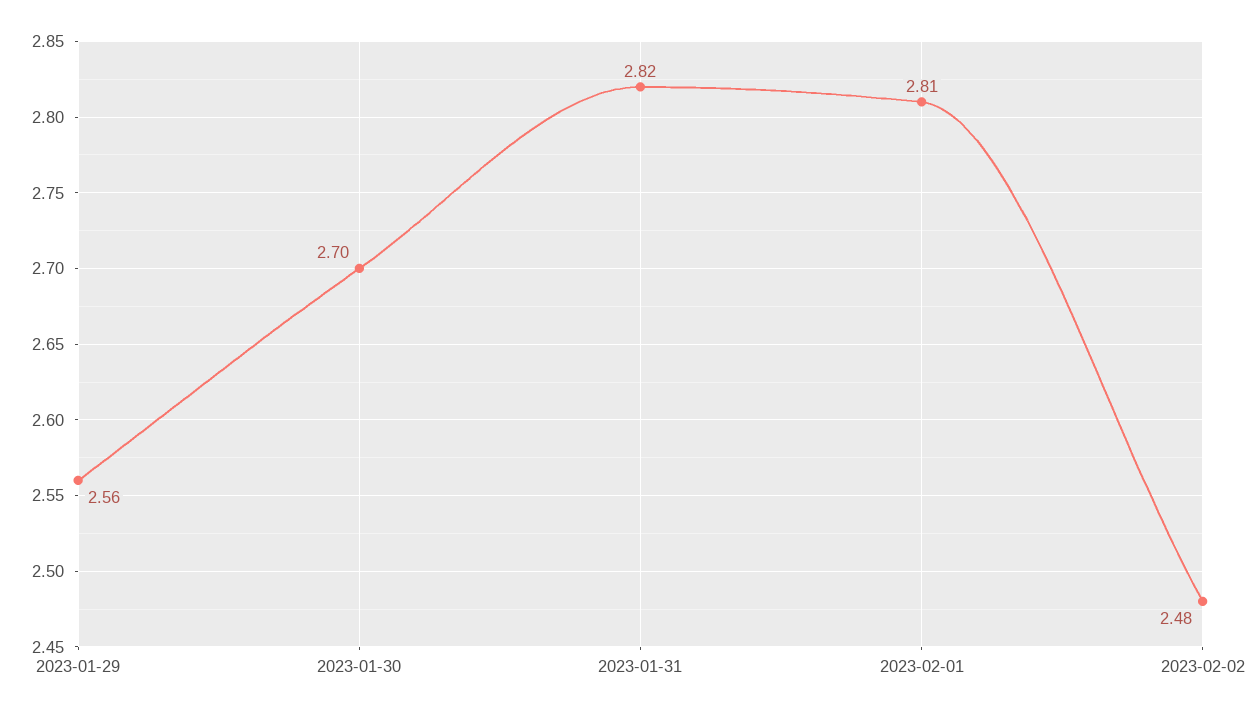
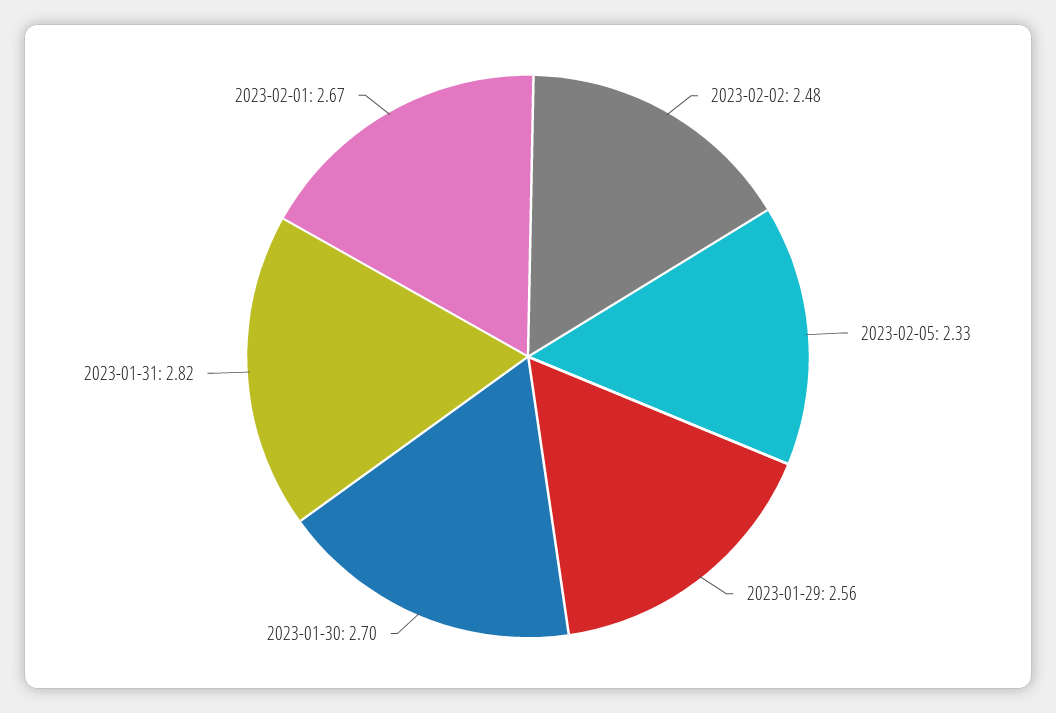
2023-02-01: 2.81 -> 2.67
2023-02-05: none -> 2.33

